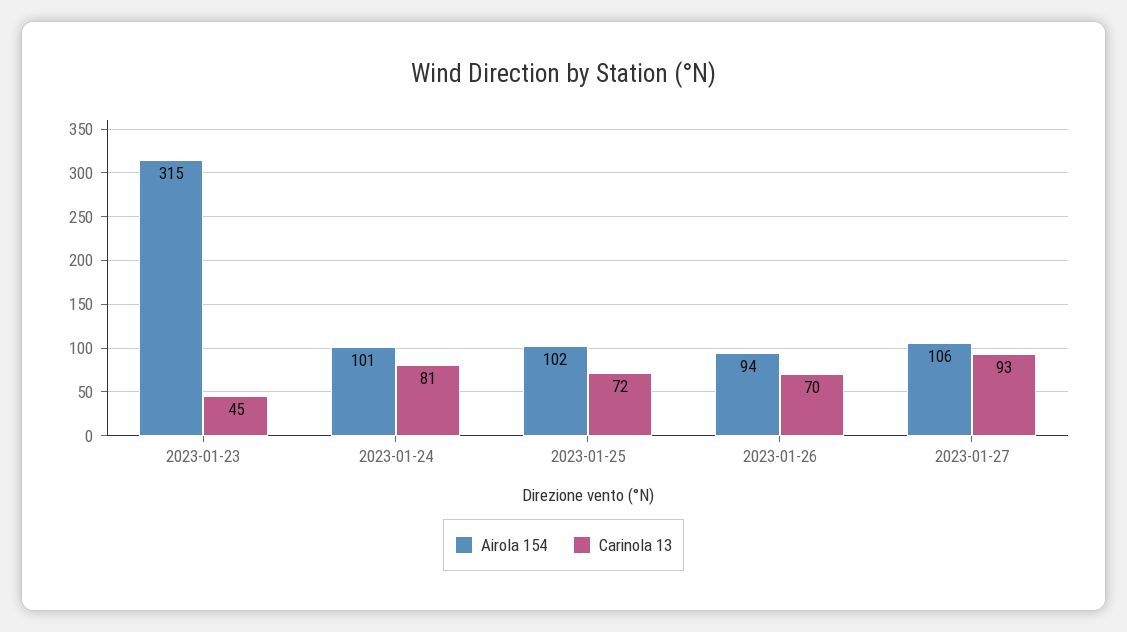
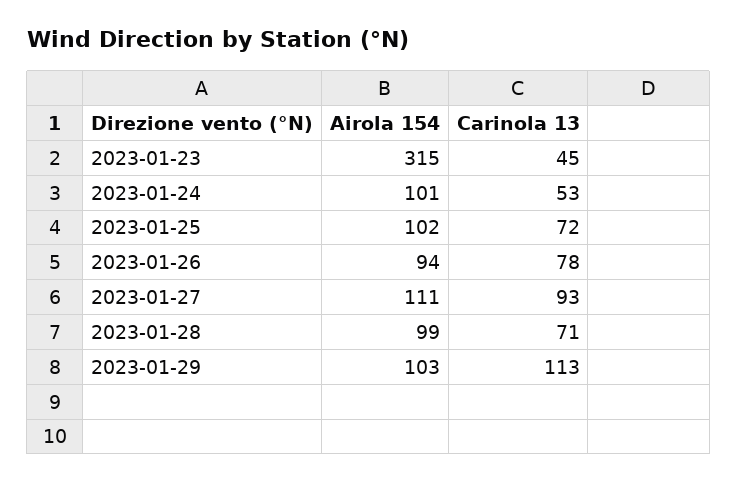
Carinola 13, 2023-01-24: 81 -> 53
Carinola 13, 2023-01-26: 70 -> 78
Airola 154, 2023-01-27: 106 -> 111
Airola 154, 2023-01-28: none -> 99
Carinola 13, 2023-01-28: none -> 71
Airola 154, 2023-01-29: none -> 103
Carinola 13, 2023-01-29: none -> 113

